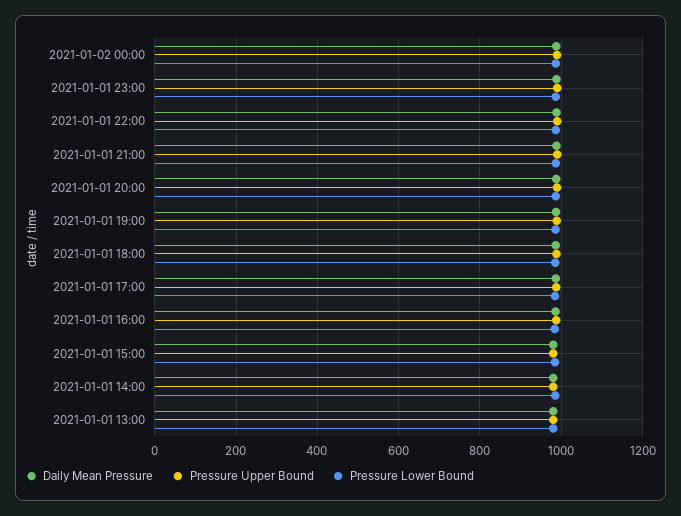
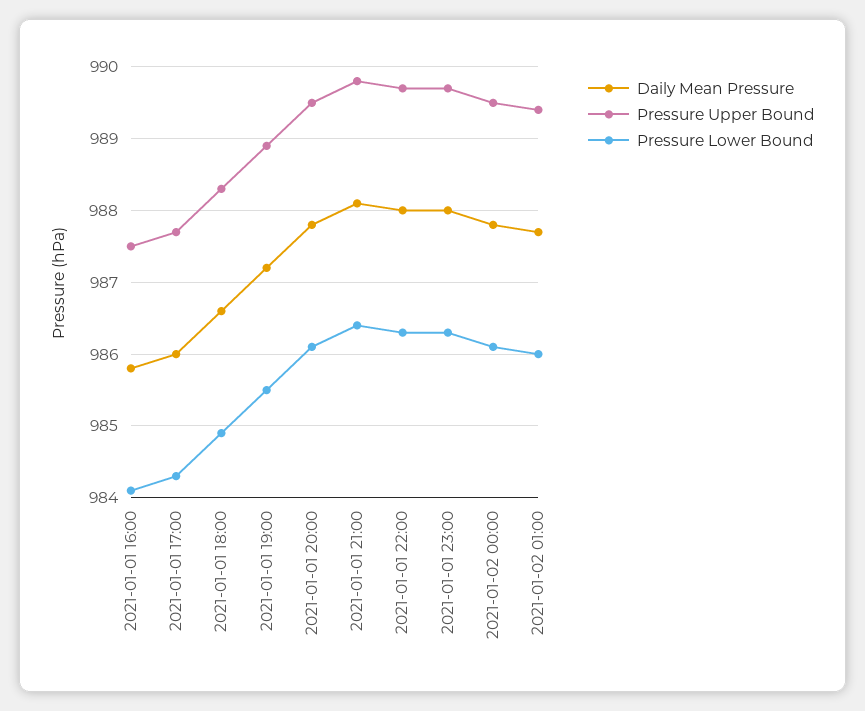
Daily Mean Pressure, 2021-01-01 15:00: 980 -> none
Pressure Upper Bound, 2021-01-01 15:00: 980 -> none
Pressure Lower Bound, 2021-01-01 15:00: 980 -> none
Daily Mean Pressure, 2021-01-01 14:00: 980 -> none
Pressure Upper Bound, 2021-01-01 14:00: 980 -> none
Pressure Lower Bound, 2021-01-01 14:00: 980 -> none
Daily Mean Pressure, 2021-01-01 13:00: 980 -> none
Pressure Upper Bound, 2021-01-01 13:00: 980 -> none
Pressure Lower Bound, 2021-01-01 13:00: 980 -> none
Daily Mean Pressure, 2021-01-02 01:00: none -> 987.7
Pressure Upper Bound, 2021-01-02 01:00: none -> 989.4
Pressure Lower Bound, 2021-01-02 01:00: none -> 986

